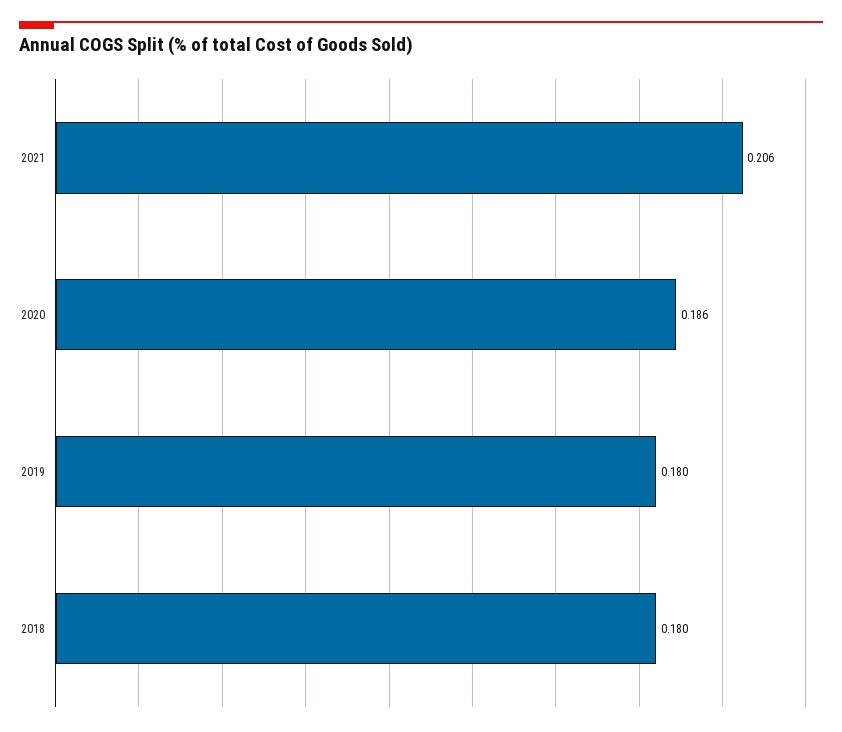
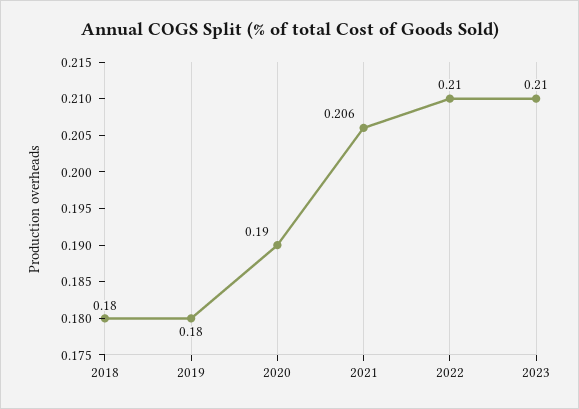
2020: 0.186 -> 0.19
2022: none -> 0.21
2023: none -> 0.21

